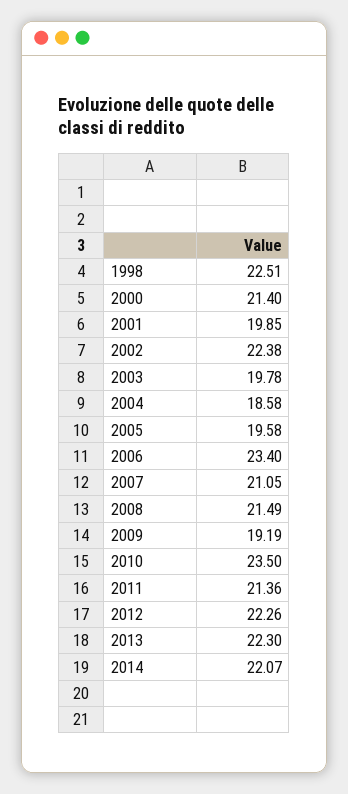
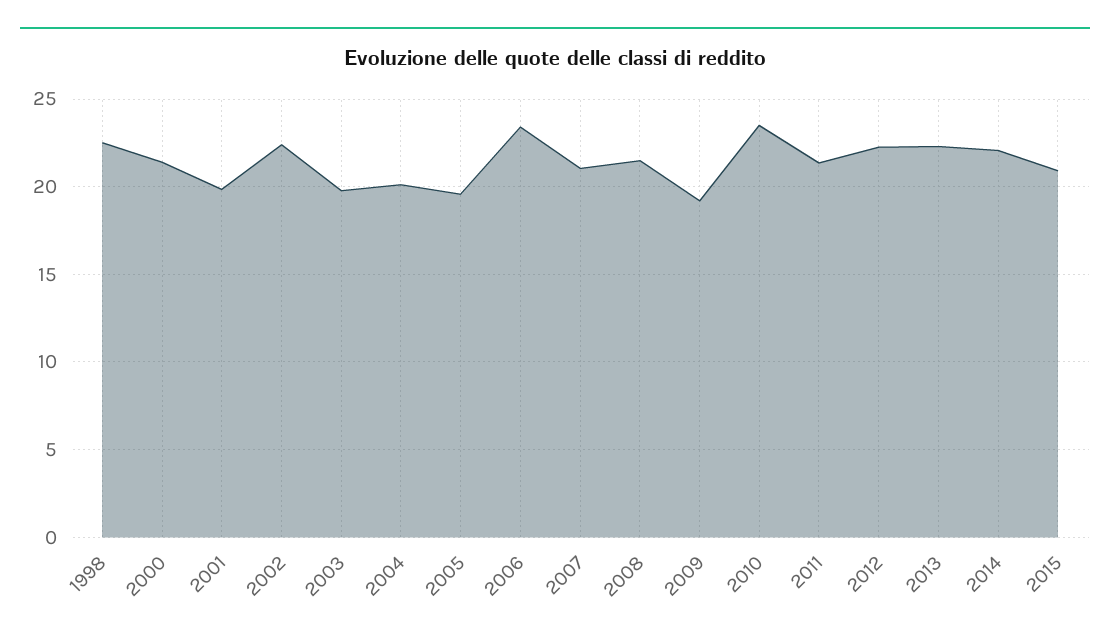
2004: 18.58 -> 20
2015: none -> 21

